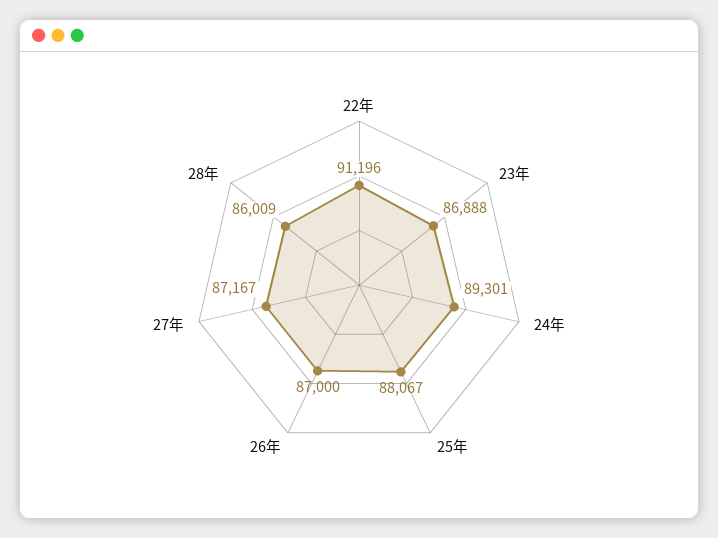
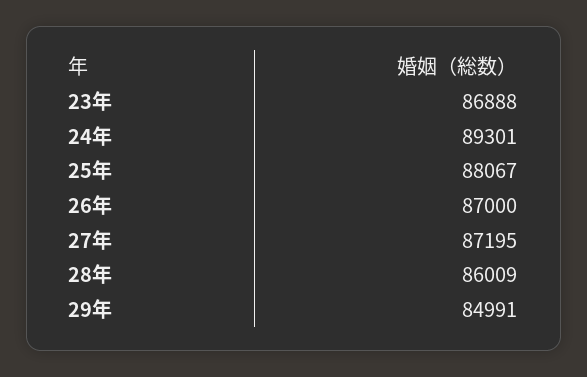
22年: 91196 -> none
27年: 87167 -> 87195
29年: none -> 84991

